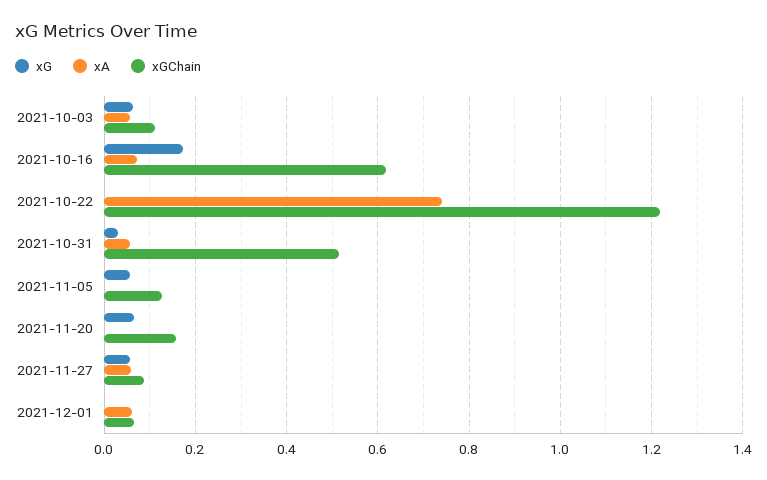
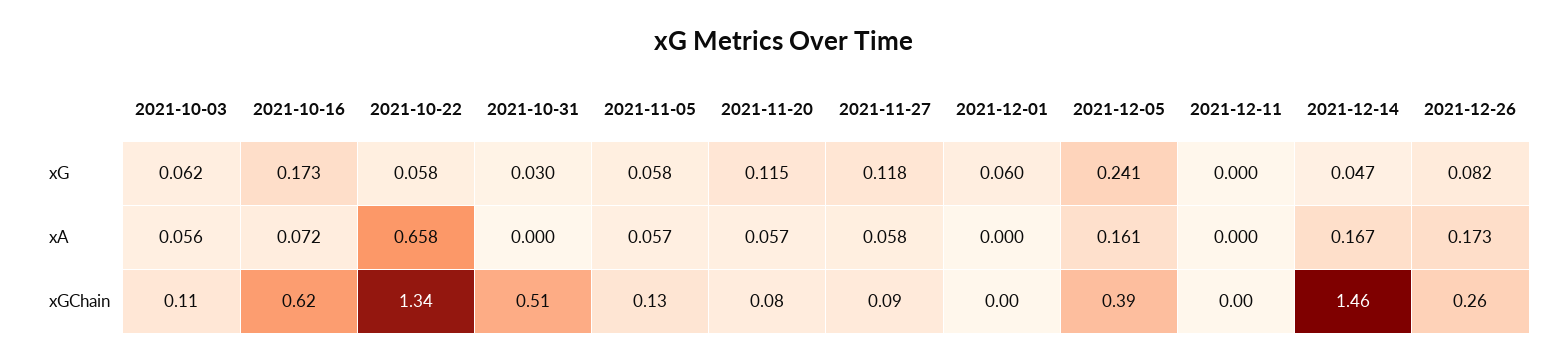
xG, 2021-10-22: 0 -> 0.058
xA, 2021-10-22: 0.74 -> 0.658
xGChain, 2021-10-22: 1.22 -> 1.34
xA, 2021-10-31: 0.06 -> 0
xA, 2021-11-05: 0 -> 0.057
xG, 2021-11-20: 0.06 -> 0.115
xA, 2021-11-20: 0 -> 0.057
xGChain, 2021-11-20: 0.16 -> 0.08
xG, 2021-11-27: 0.06 -> 0.118
xG, 2021-12-01: 0 -> 0.06
xA, 2021-12-01: 0.06 -> 0
xGChain, 2021-12-01: 0.06 -> 0
xG, 2021-12-05: none -> 0.241
xG, 2021-12-11: none -> 0
xG, 2021-12-14: none -> 0.047
xG, 2021-12-26: none -> 0.082
xA, 2021-12-05: none -> 0.161
xA, 2021-12-11: none -> 0
xA, 2021-12-14: none -> 0.167
xA, 2021-12-26: none -> 0.173
xGChain, 2021-12-05: none -> 0.39
xGChain, 2021-12-11: none -> 0
xGChain, 2021-12-14: none -> 1.46
xGChain, 2021-12-26: none -> 0.26

